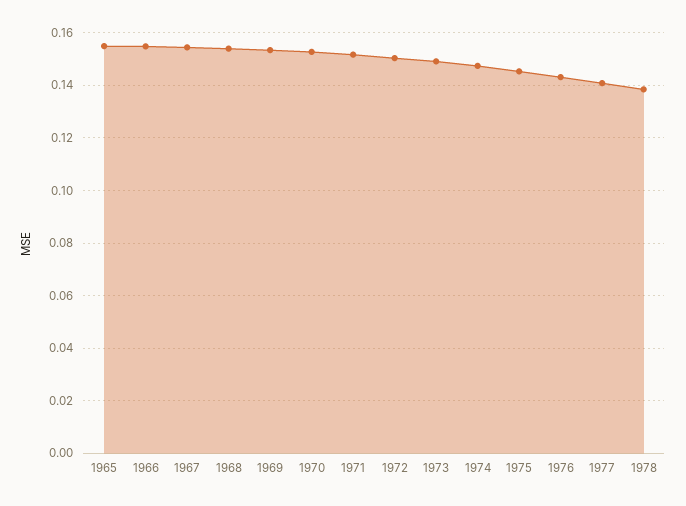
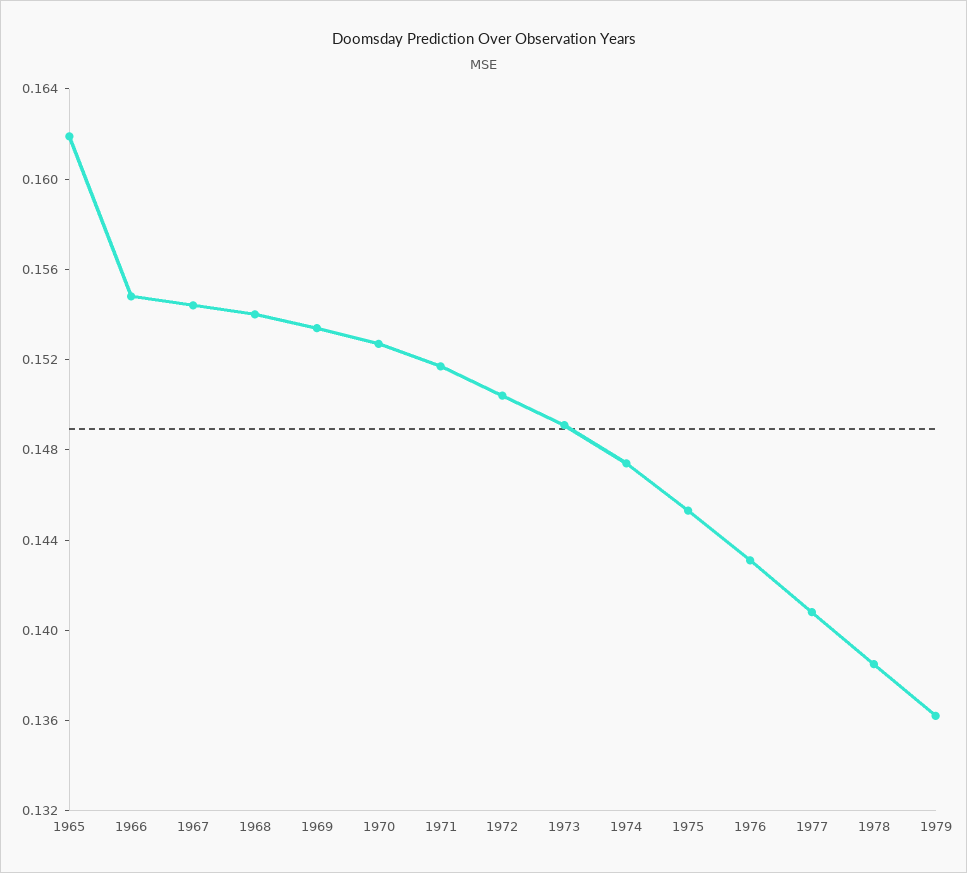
1965: 0.155 -> 0.162
1979: none -> 0.136

